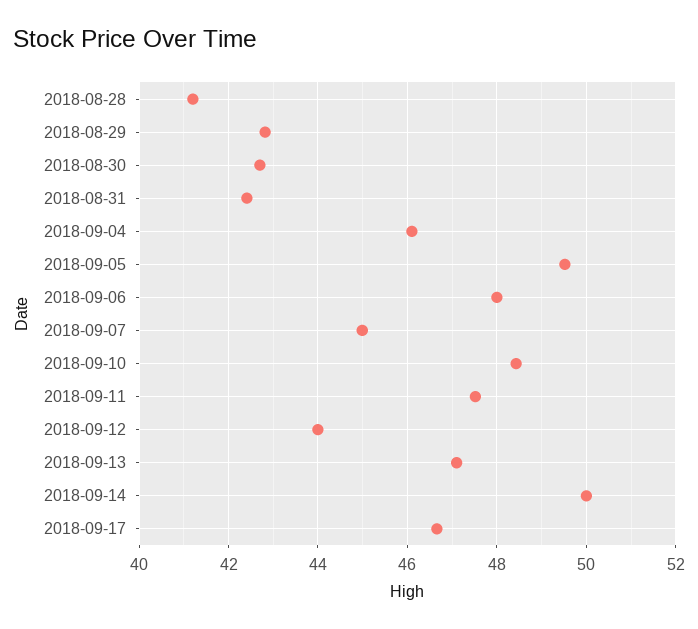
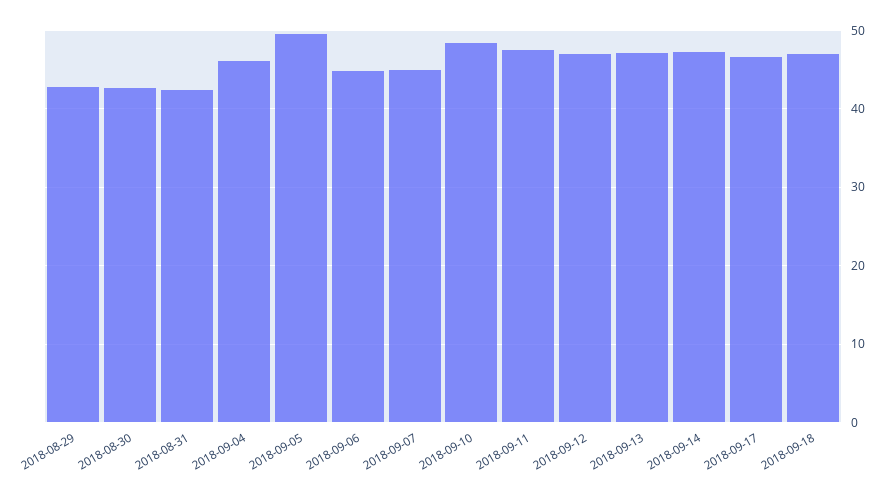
2018-08-28: 41.2 -> none
2018-09-06: 48 -> 45
2018-09-12: 44 -> 47
2018-09-14: 50 -> 47
2018-09-18: none -> 47

